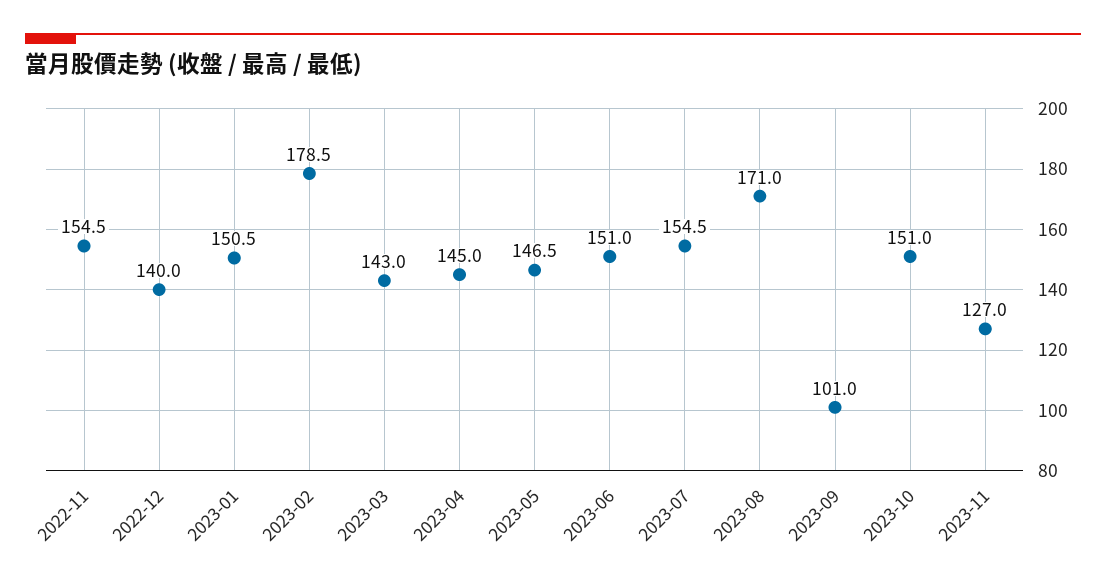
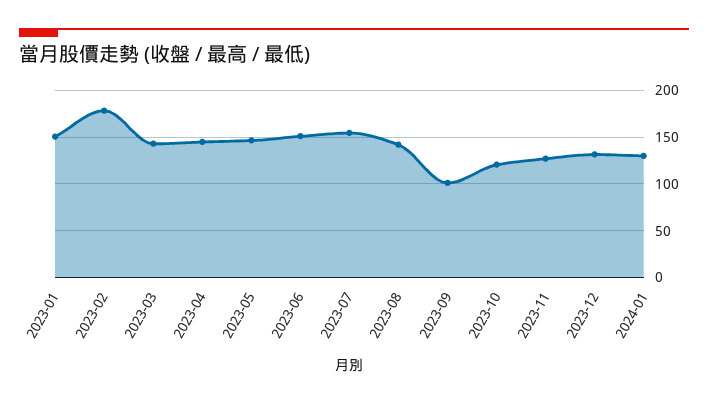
2022-11: 154.5 -> none
2022-12: 140 -> none
2023-08: 171 -> 140
2023-10: 151 -> 120
2023-12: none -> 130
2024-01: none -> 130

